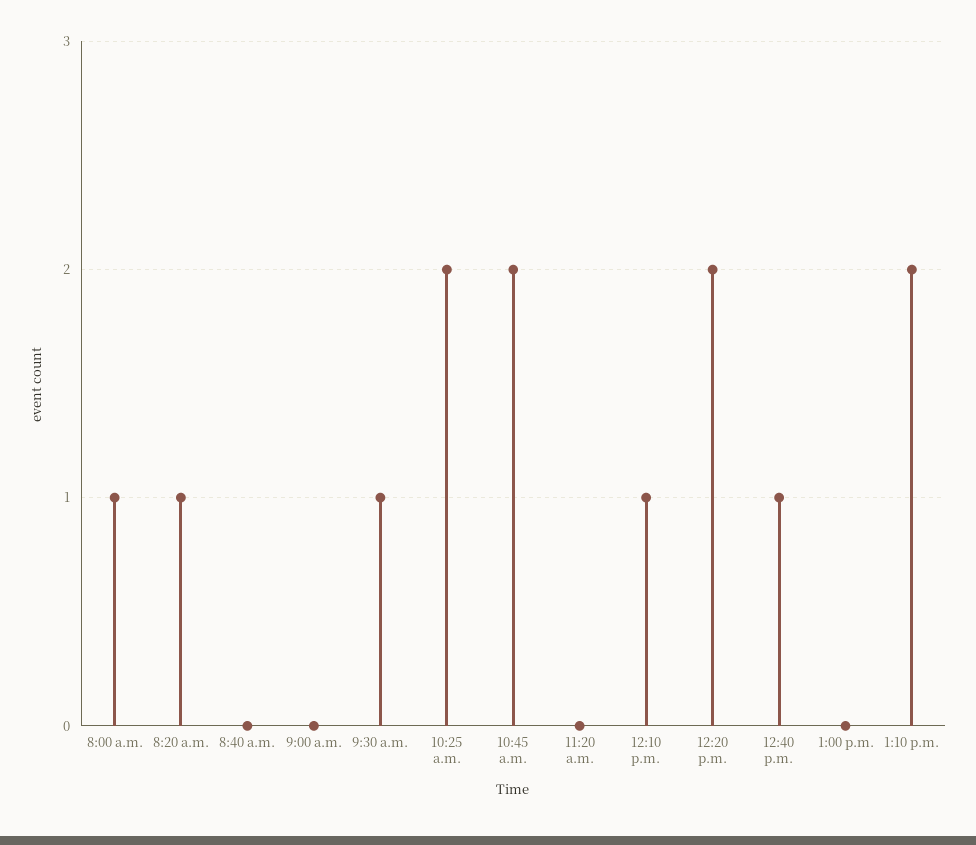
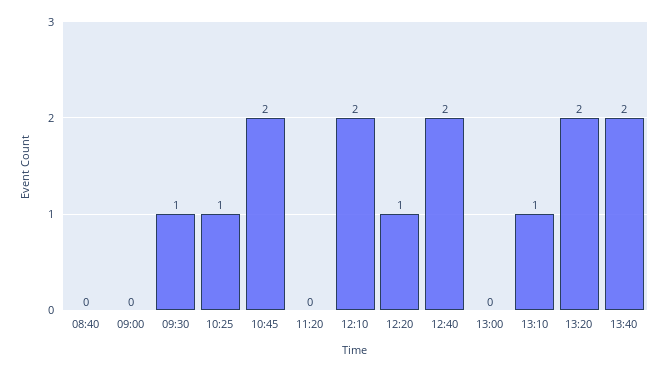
8:00 a.m.: 1 -> none
8:20 a.m.: 1 -> none
10:25 a.m.: 2 -> 1
12:10 p.m.: 1 -> 2
12:20 p.m.: 2 -> 1
12:40 p.m.: 1 -> 2
1:10 p.m.: 2 -> 1
13:20: none -> 2
13:40: none -> 2

